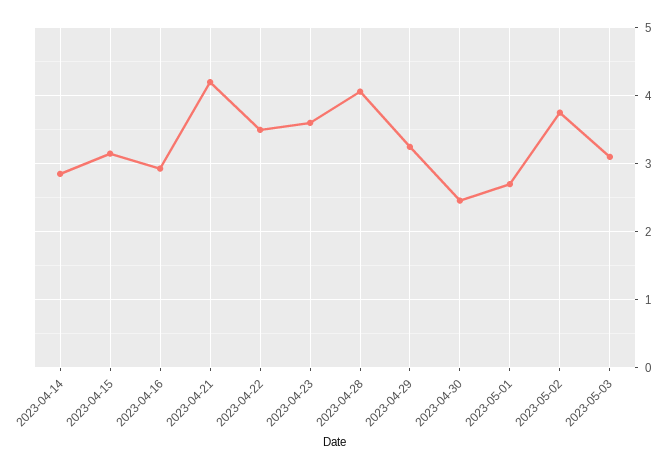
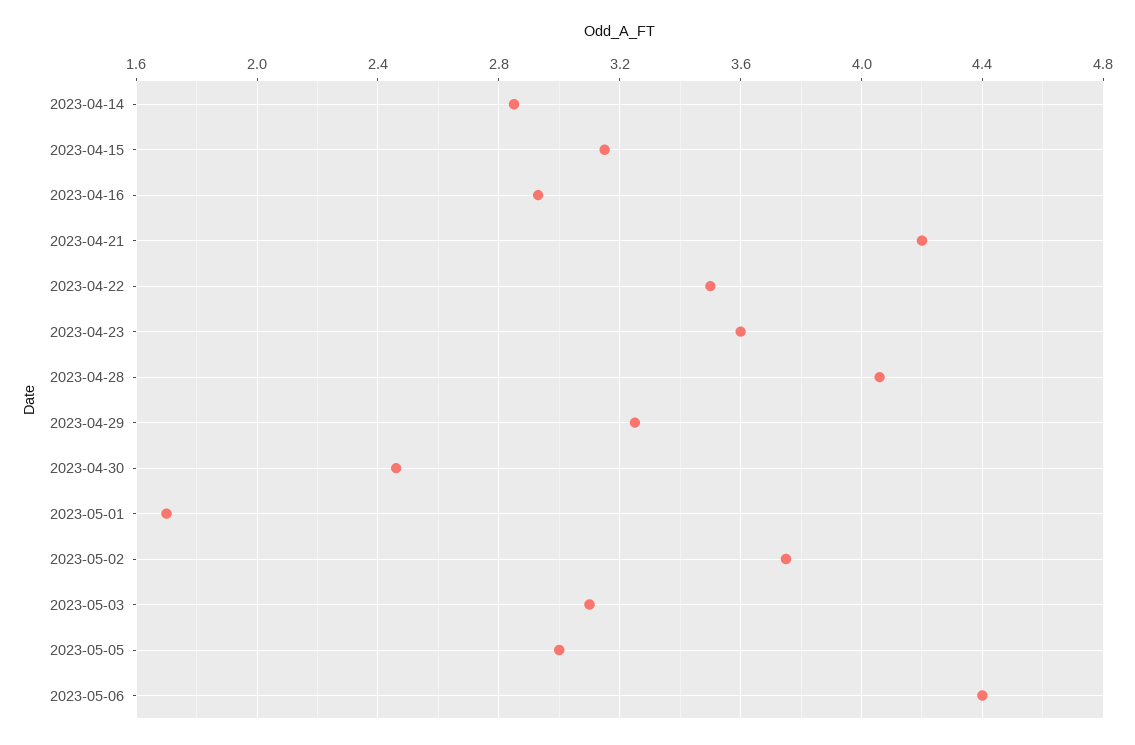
2023-05-01: 2.7 -> 1.7
2023-05-05: none -> 3
2023-05-06: none -> 4.4

